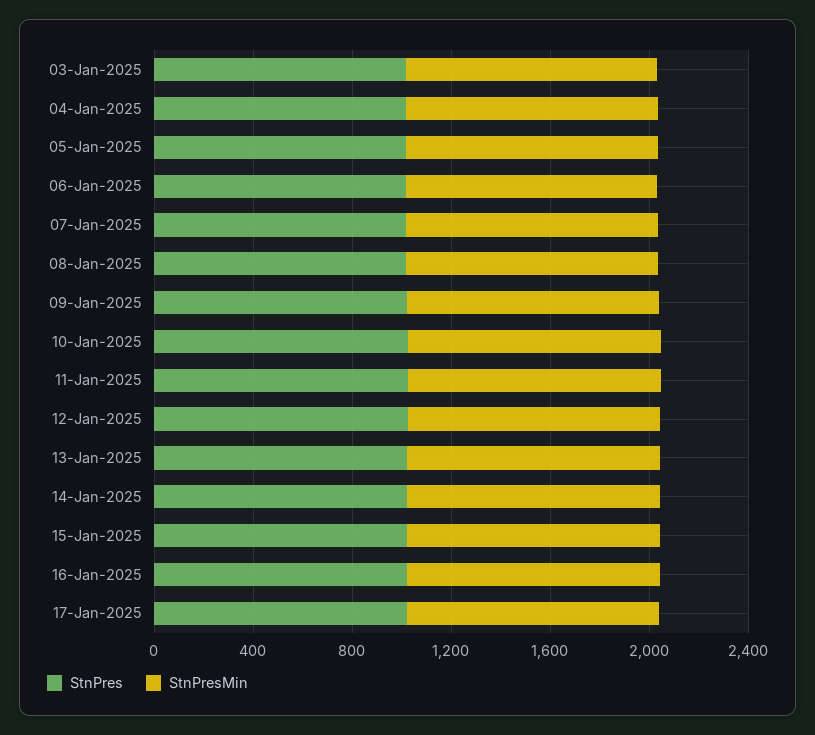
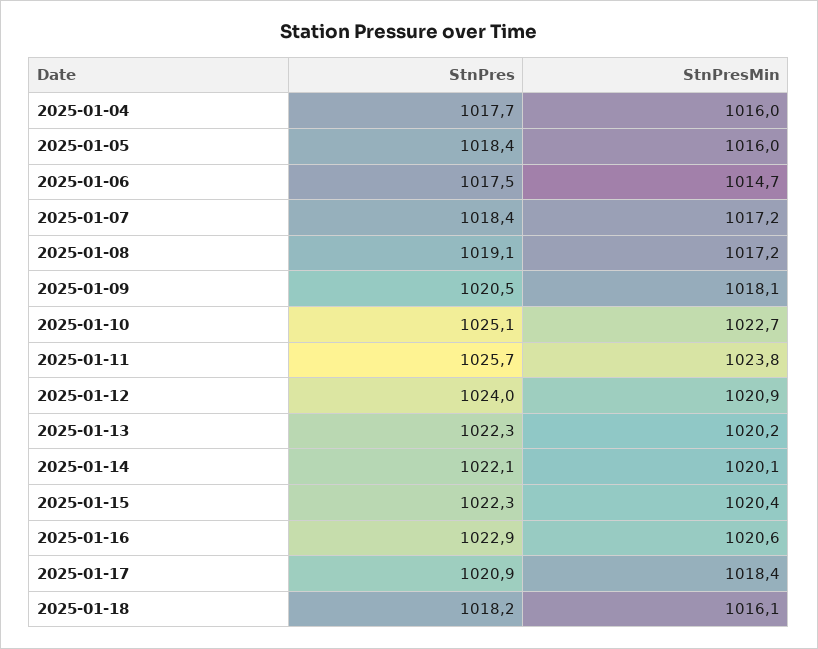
StnPres, 03-Jan-2025: 1000 -> none
StnPresMin, 03-Jan-2025: 1000 -> none
StnPres, 2025-01-18: none -> 1018.2
StnPresMin, 2025-01-18: none -> 1016.1

